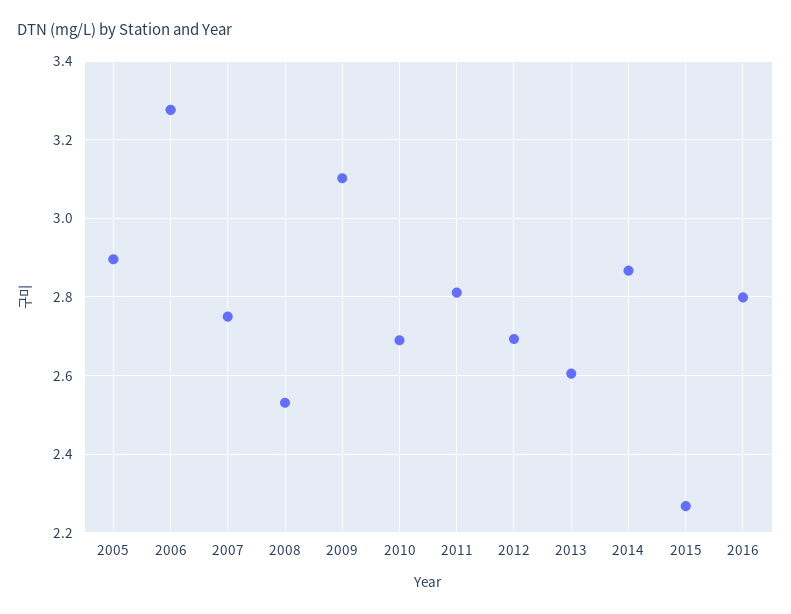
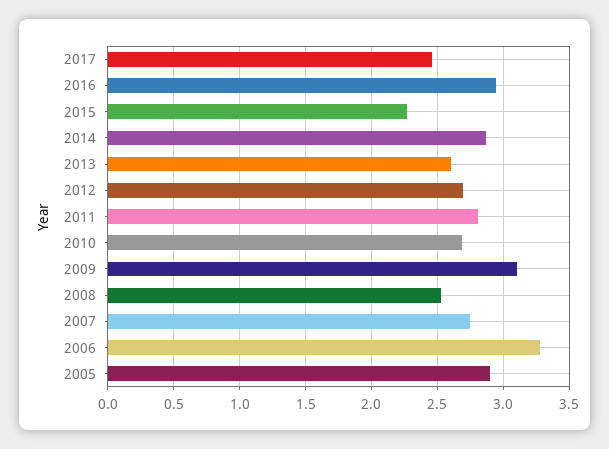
2016: 2.8 -> 2.95
2017: none -> 2.45

